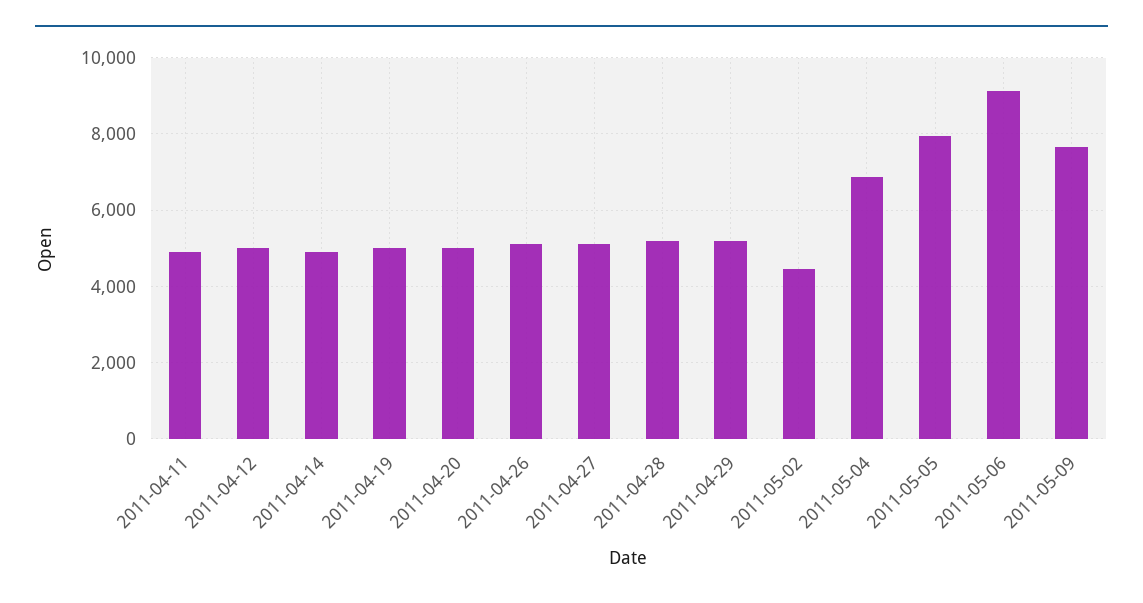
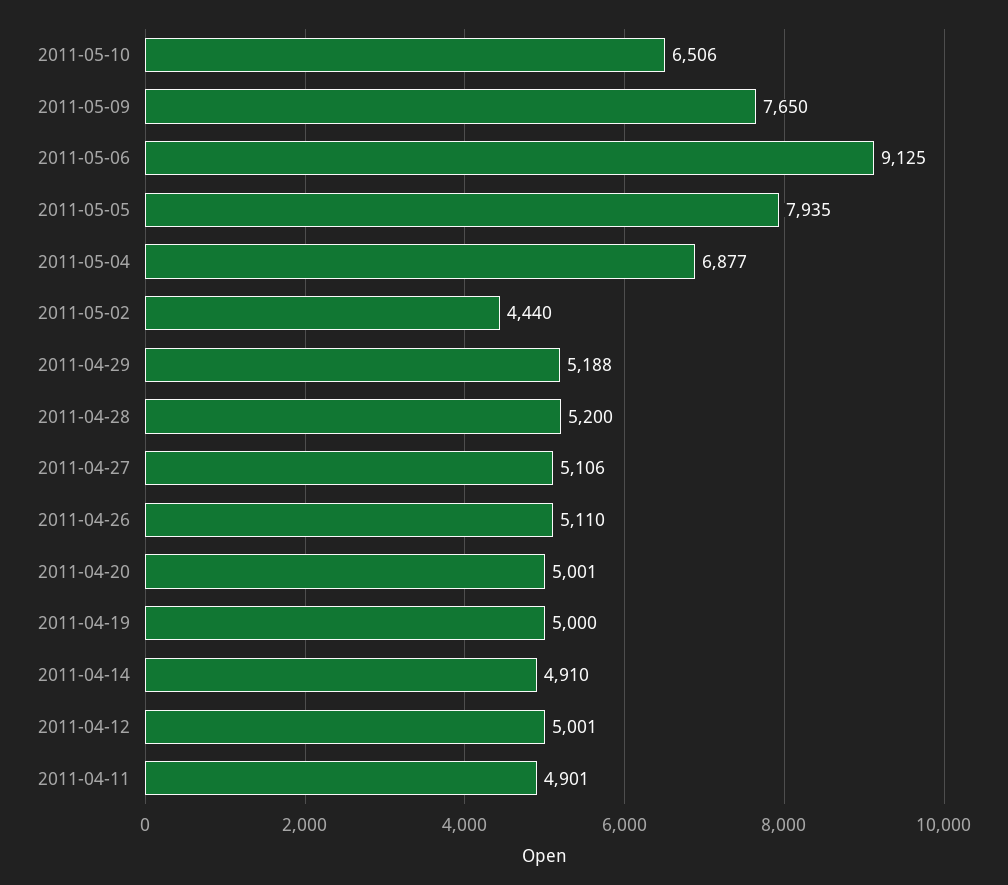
2011-05-10: none -> 6506

